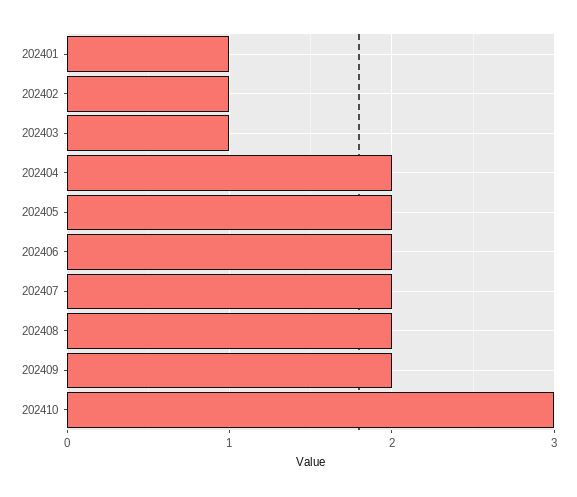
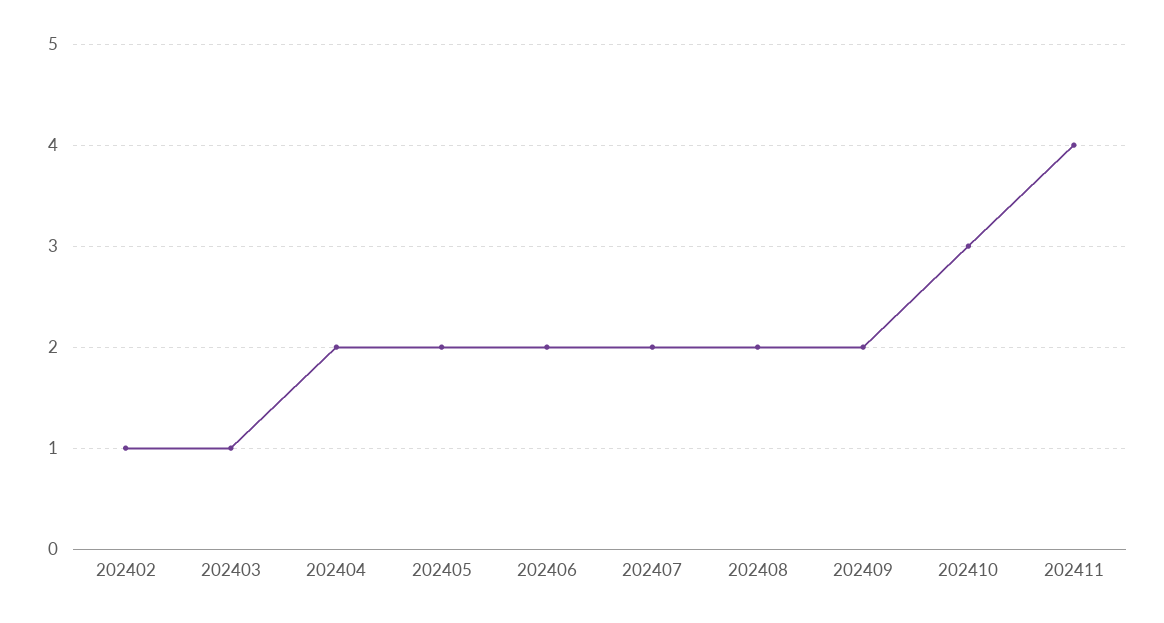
202401: 1 -> none
202411: none -> 4

